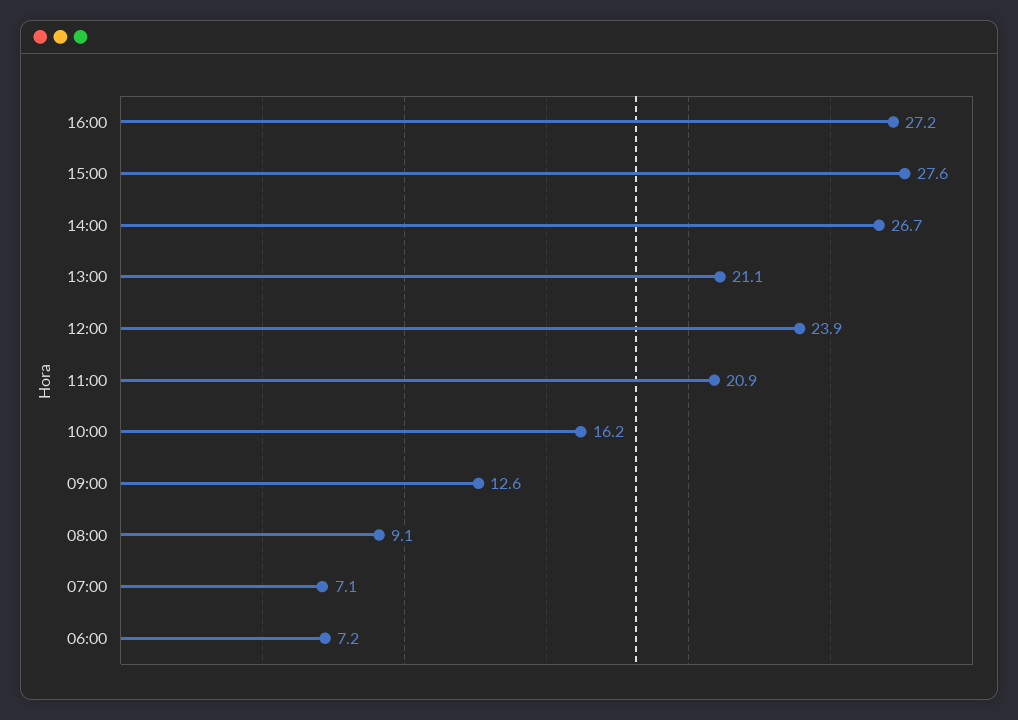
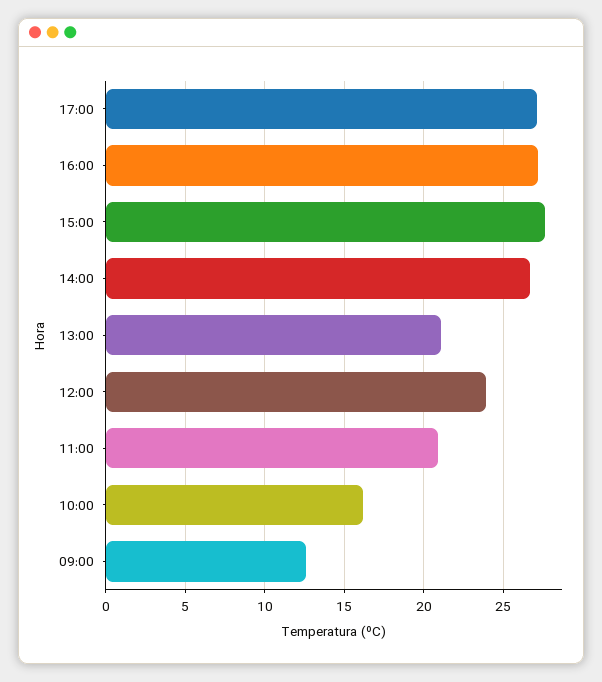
08:00: 9.1 -> none
07:00: 7.1 -> none
06:00: 7.2 -> none
17:00: none -> 27

